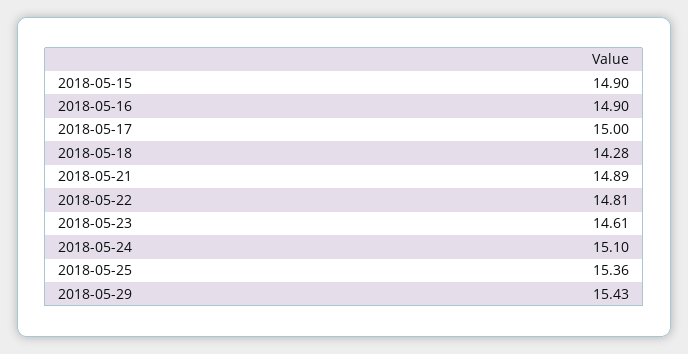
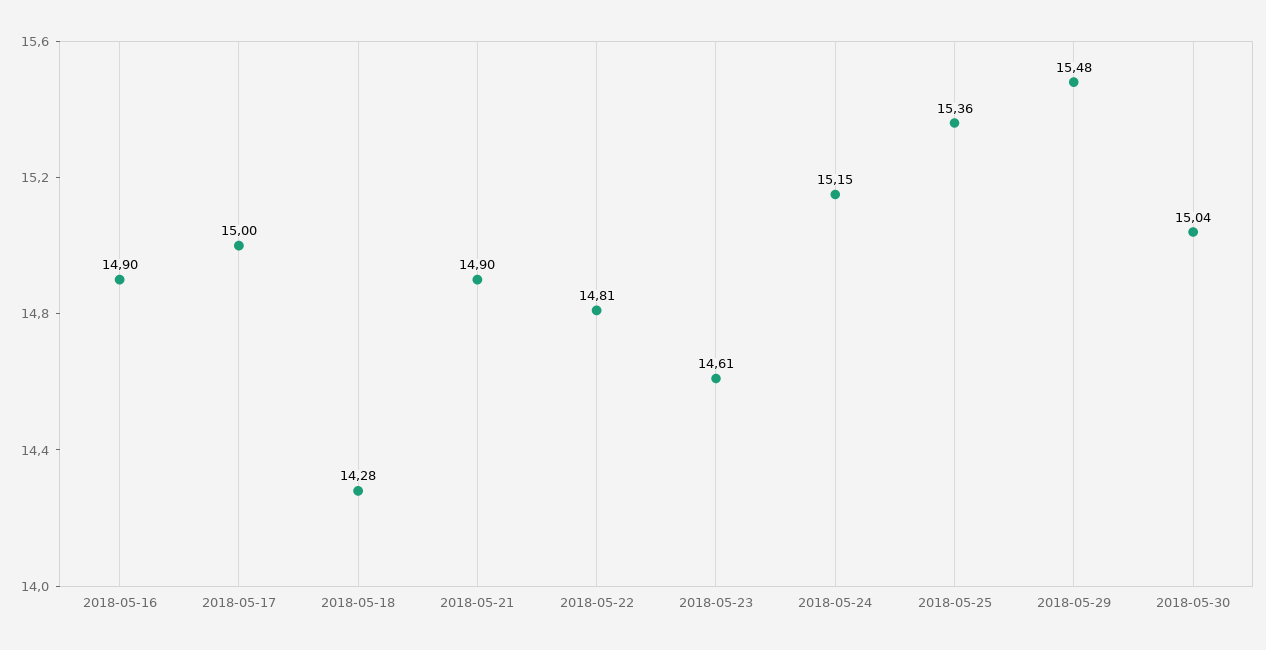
2018-05-15: 14.9 -> none
2018-05-21: 14.89 -> 14.9
2018-05-24: 15.1 -> 15.15
2018-05-29: 15.43 -> 15.48
2018-05-30: none -> 15.04

